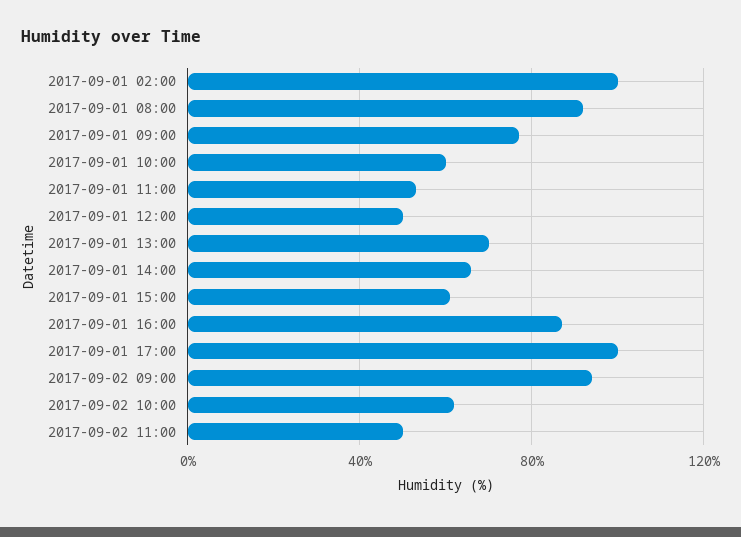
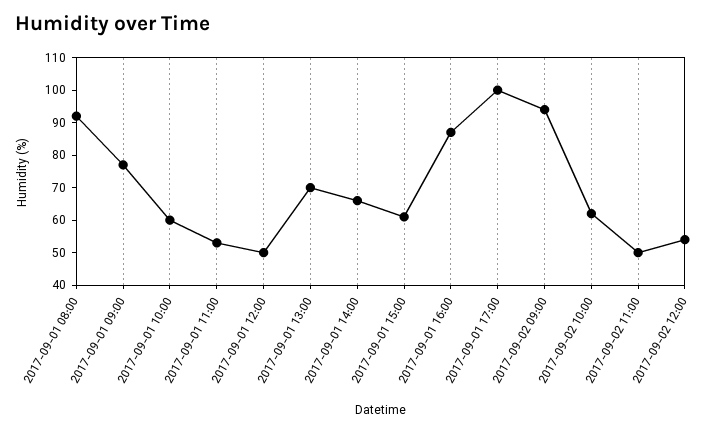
2017-09-01 02:00: 100 -> none
2017-09-02 12:00: none -> 55

